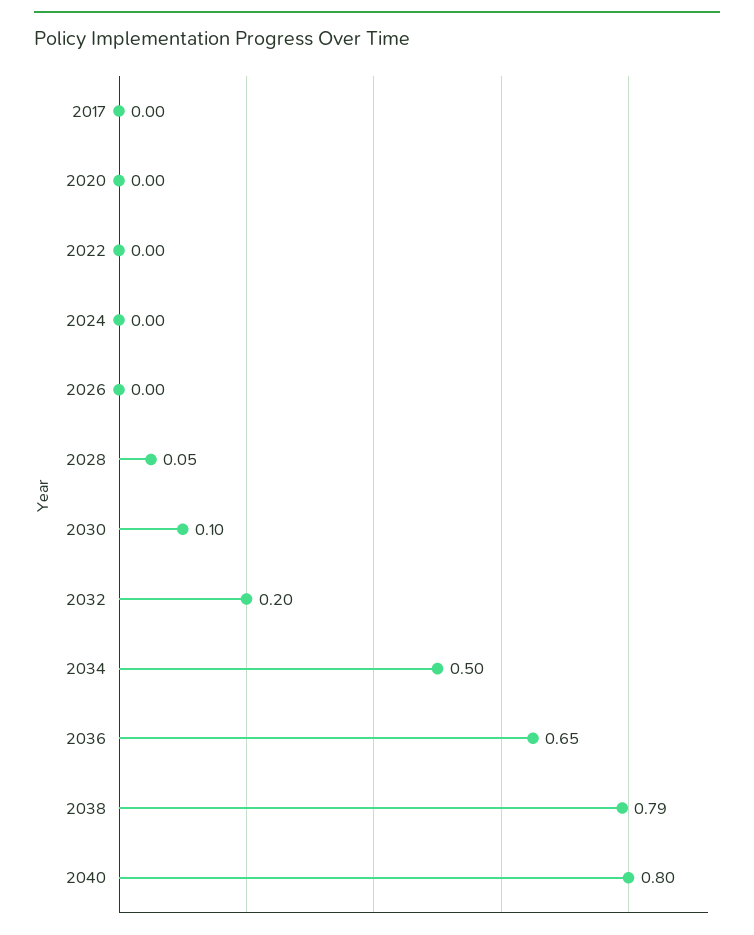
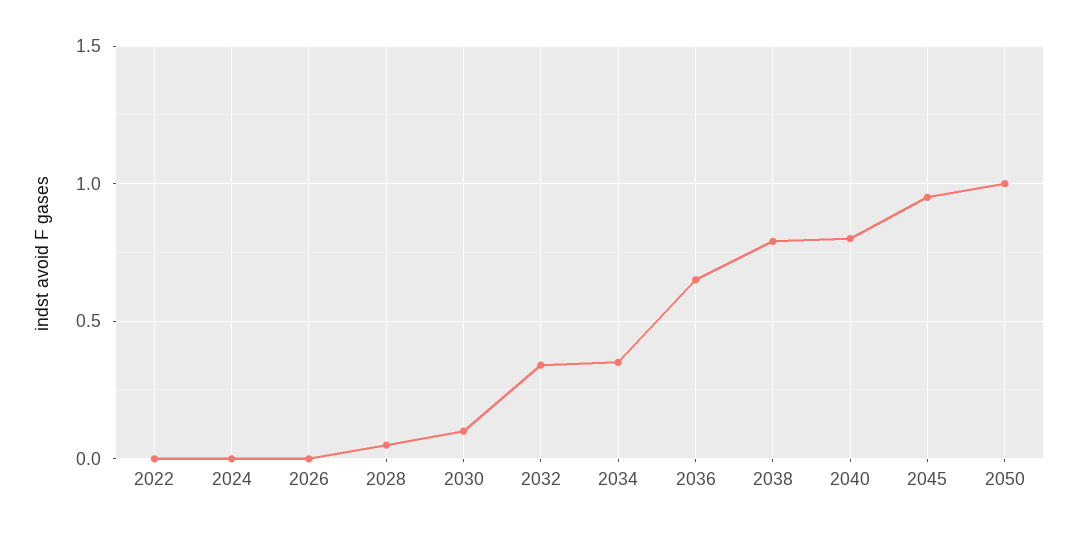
2017: 0 -> none
2020: 0 -> none
2032: 0.2 -> 0.35
2034: 0.5 -> 0.35
2045: none -> 0.95
2050: none -> 1

